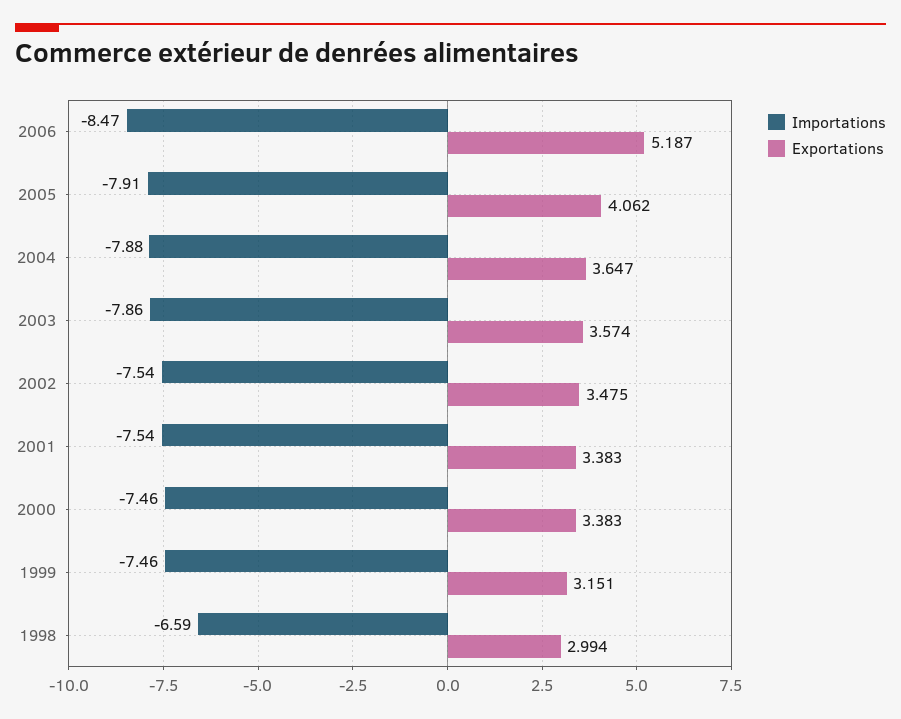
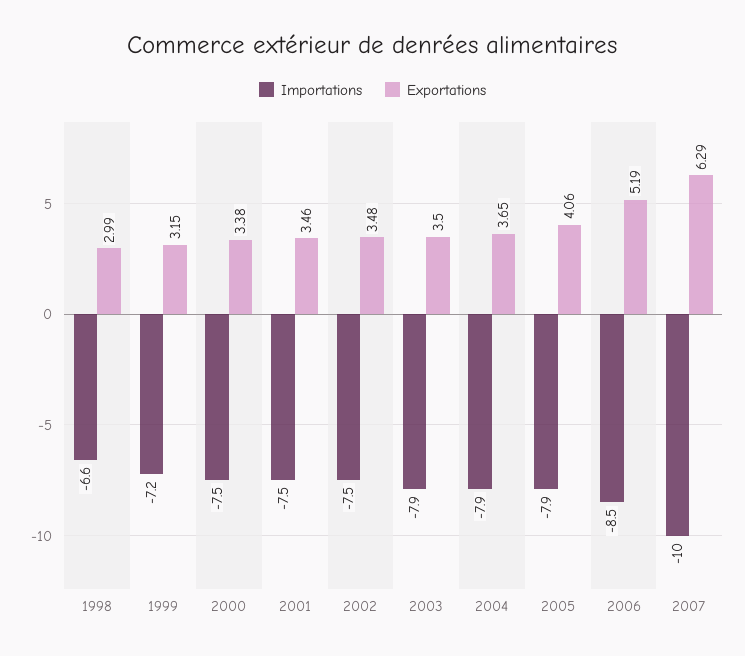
Exportations, 2003: 3.574 -> 3.5
Exportations, 2001: 3.383 -> 3.46
Importations, 1999: -7.46 -> -7.2
Importations, 2007: none -> -10
Exportations, 2007: none -> 6.29

